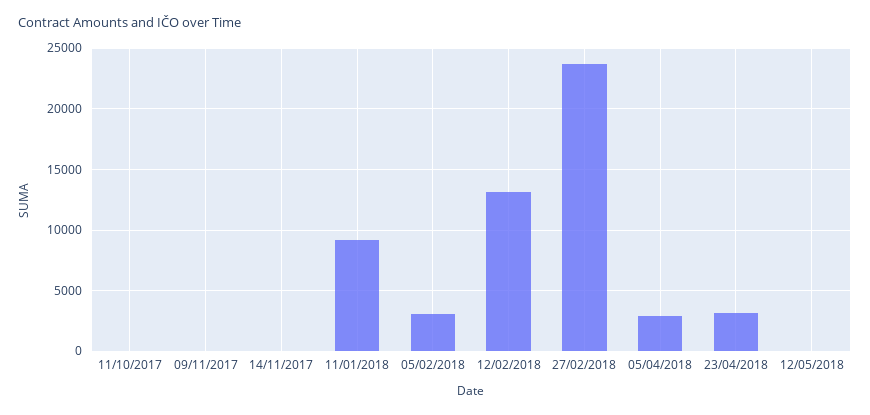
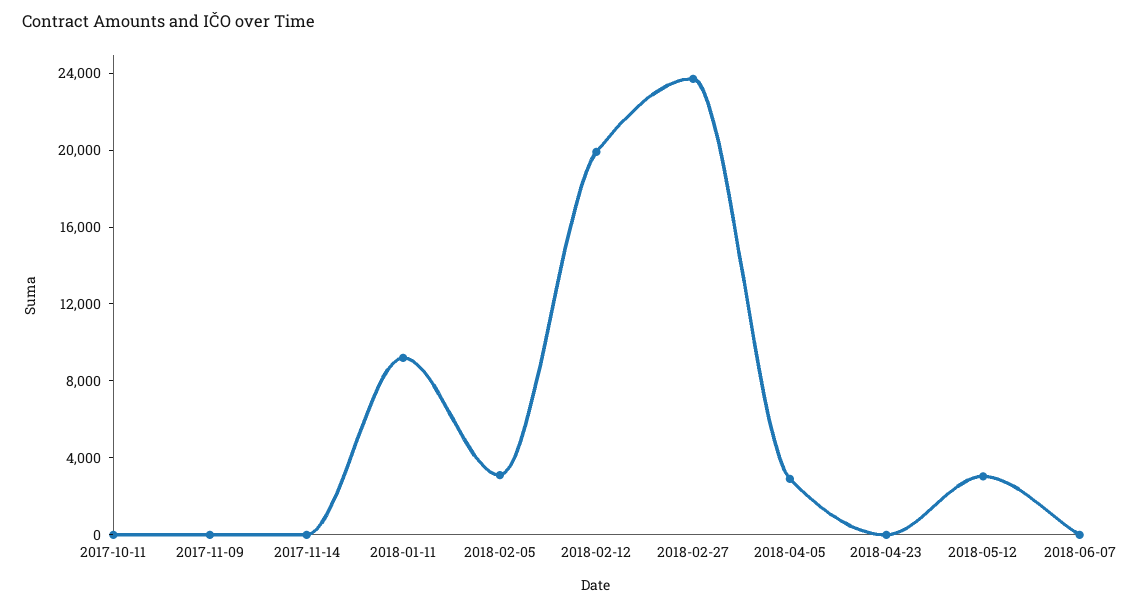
12/02/2018: 13000 -> 20000
23/04/2018: 3000 -> 0
12/05/2018: 0 -> 3000
2018-06-07: none -> 0

